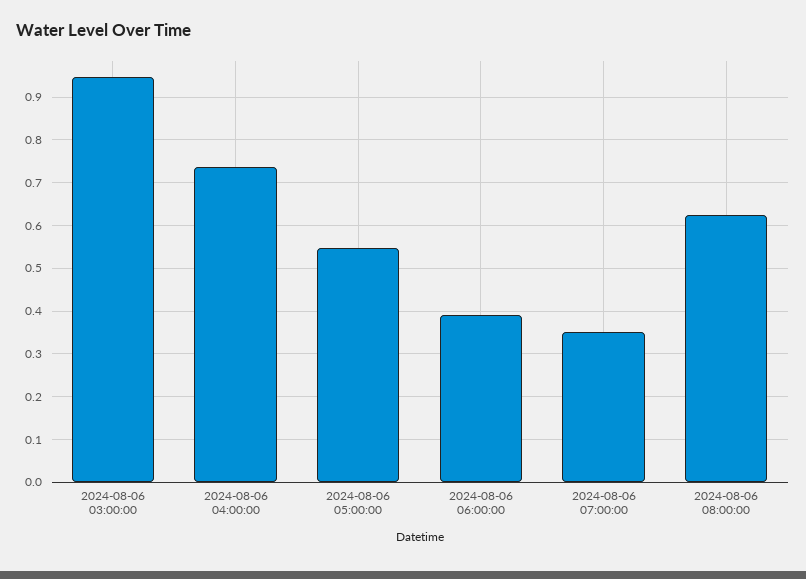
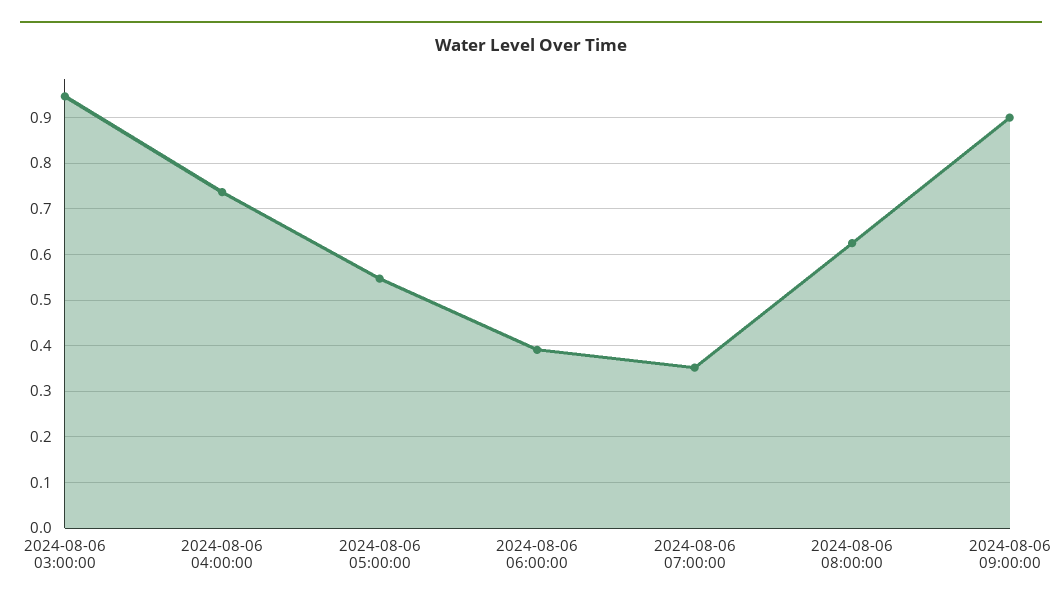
2024-08-06 09:00:00: none -> 0.9

